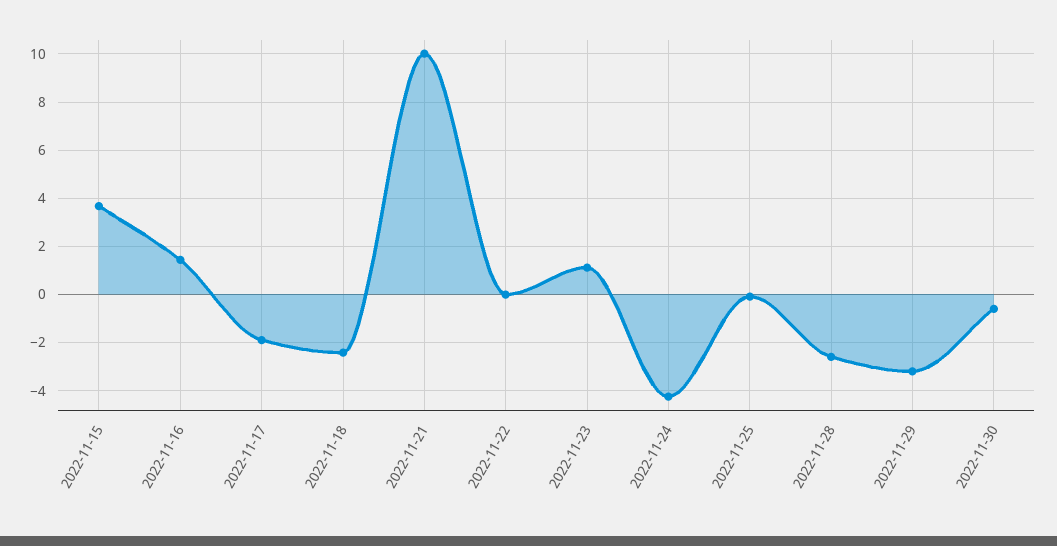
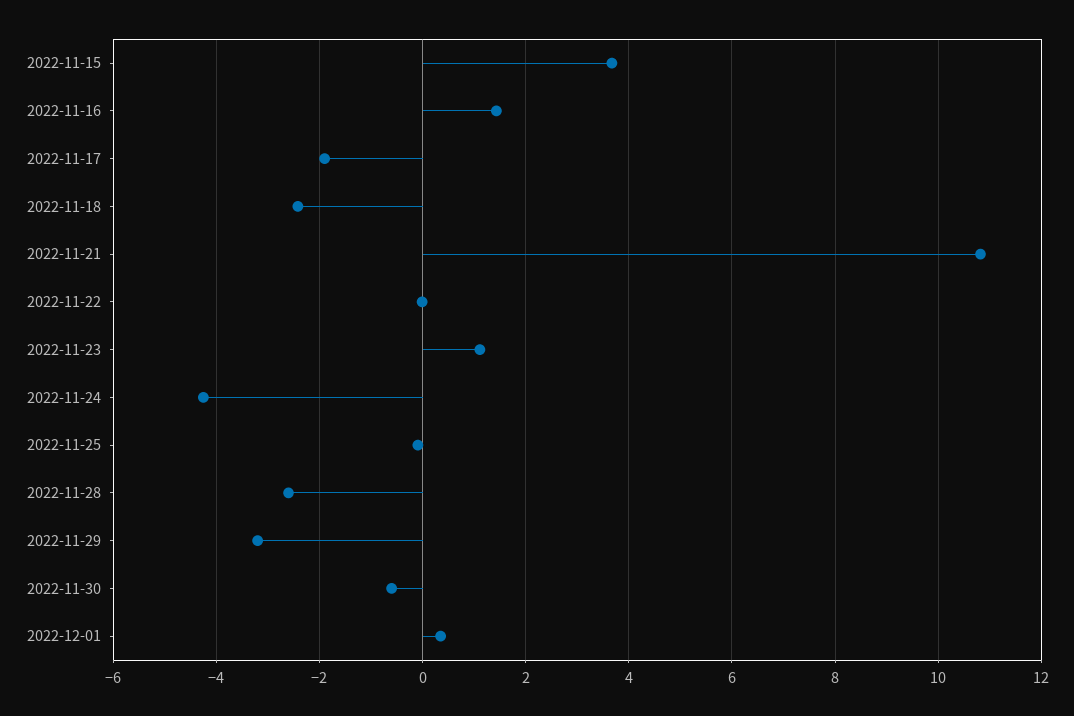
2022-11-21: 10 -> 10.8
2022-12-01: none -> 0.4

